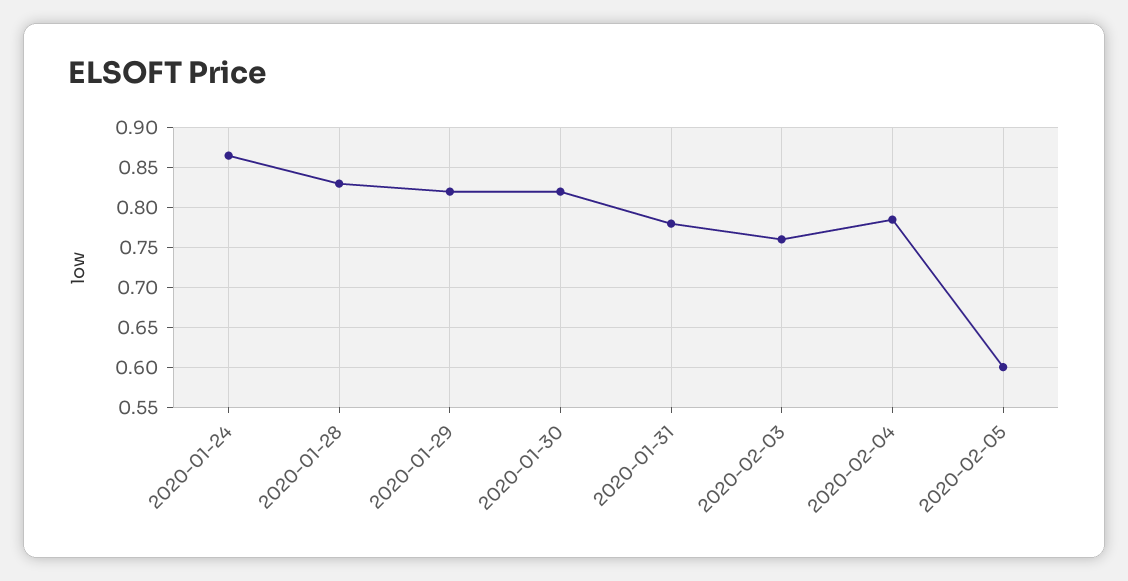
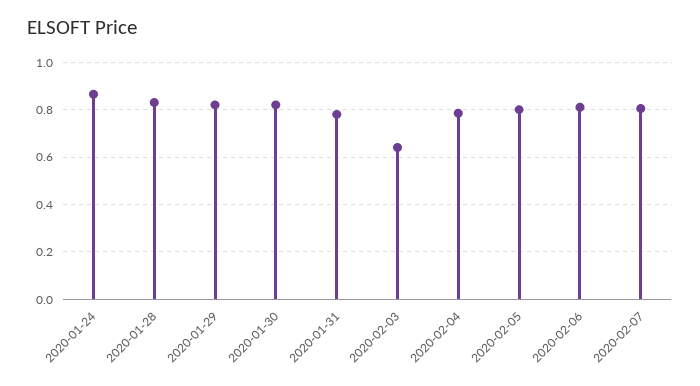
2020-02-03: 0.76 -> 0.65
2020-02-05: 0.6 -> 0.8
2020-02-06: none -> 0.8
2020-02-07: none -> 0.8

